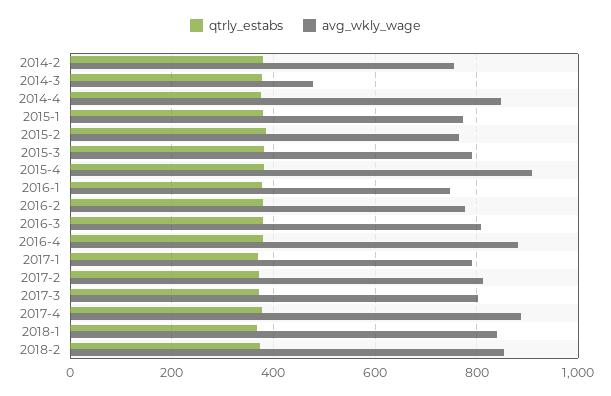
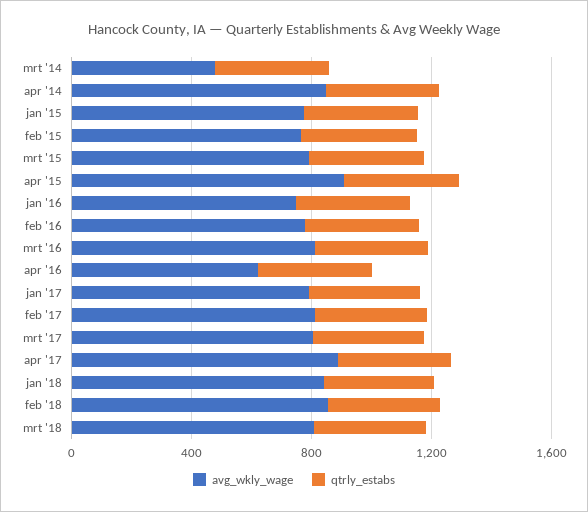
qtrly_estabs, 2014-2: 380 -> none
avg_wkly_wage, 2014-2: 760 -> none
avg_wkly_wage, 2016-4: 880 -> 600
avg_wkly_wage, mrt '18: none -> 800
qtrly_estabs, mrt '18: none -> 400

